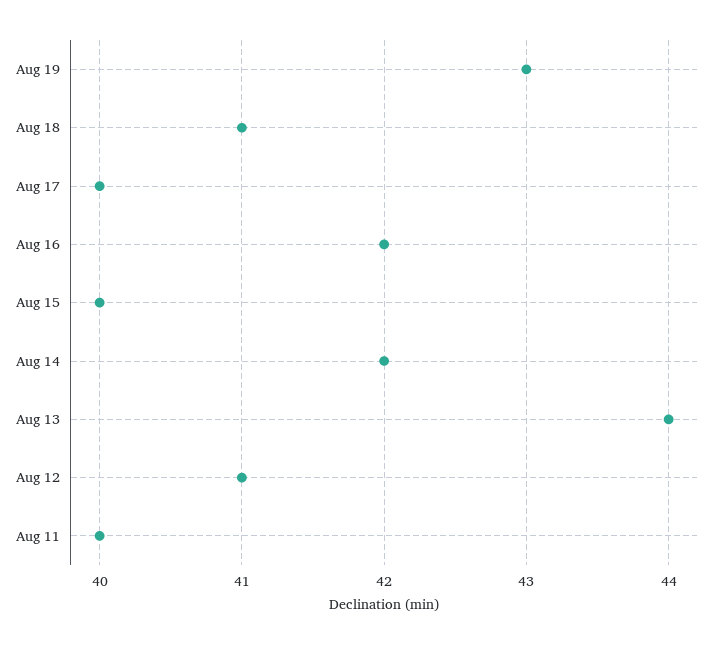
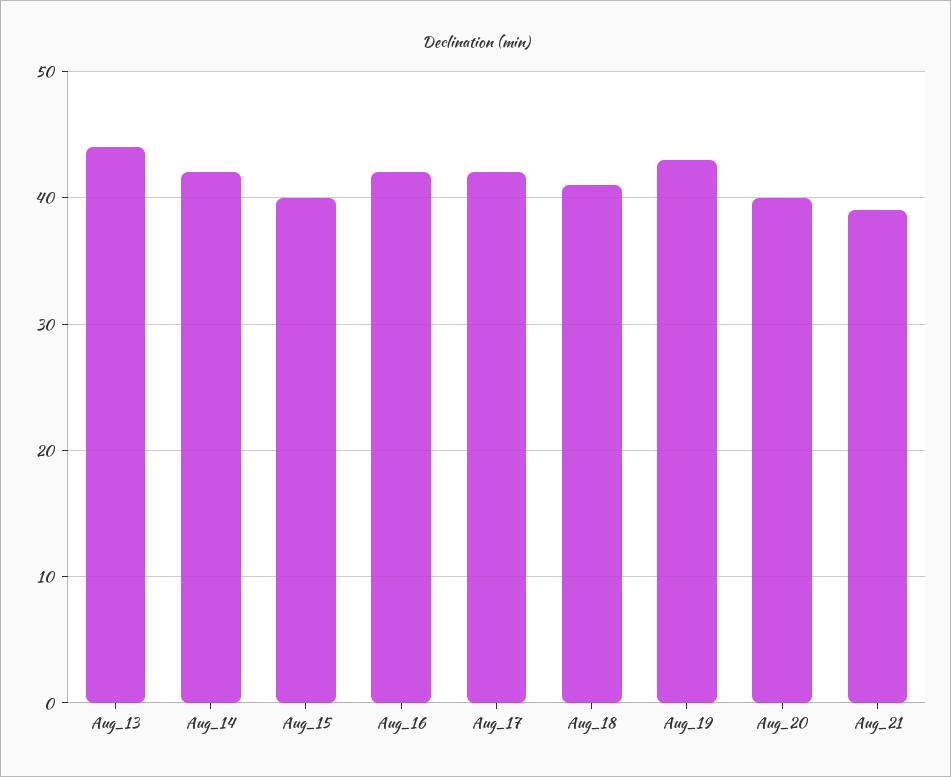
Aug 17: 40 -> 42
Aug 12: 41 -> none
Aug 11: 40 -> none
Aug_20: none -> 40
Aug_21: none -> 39

